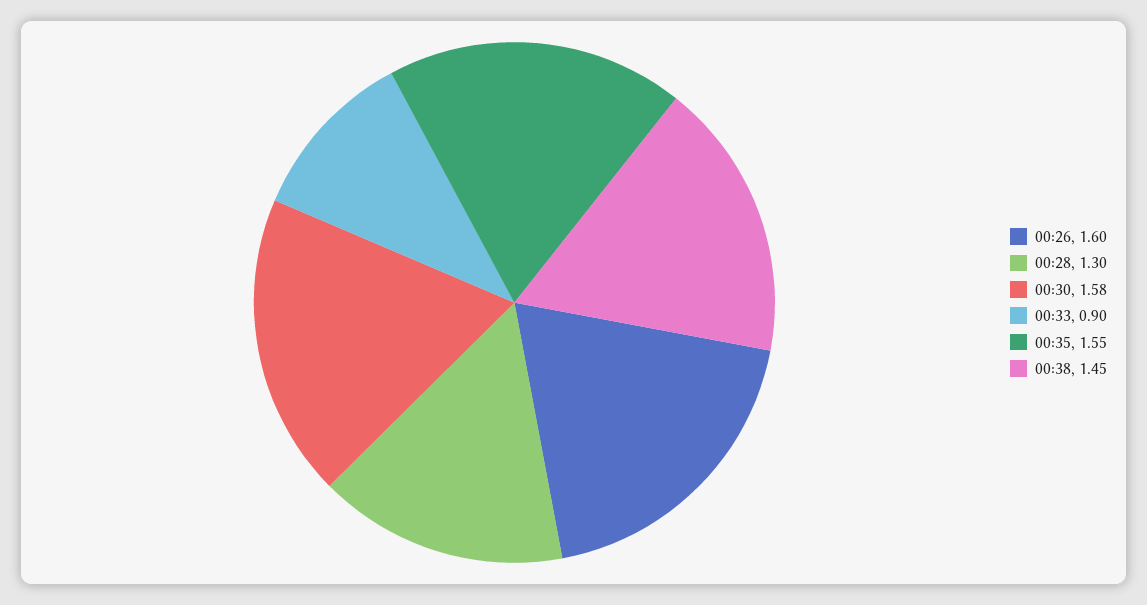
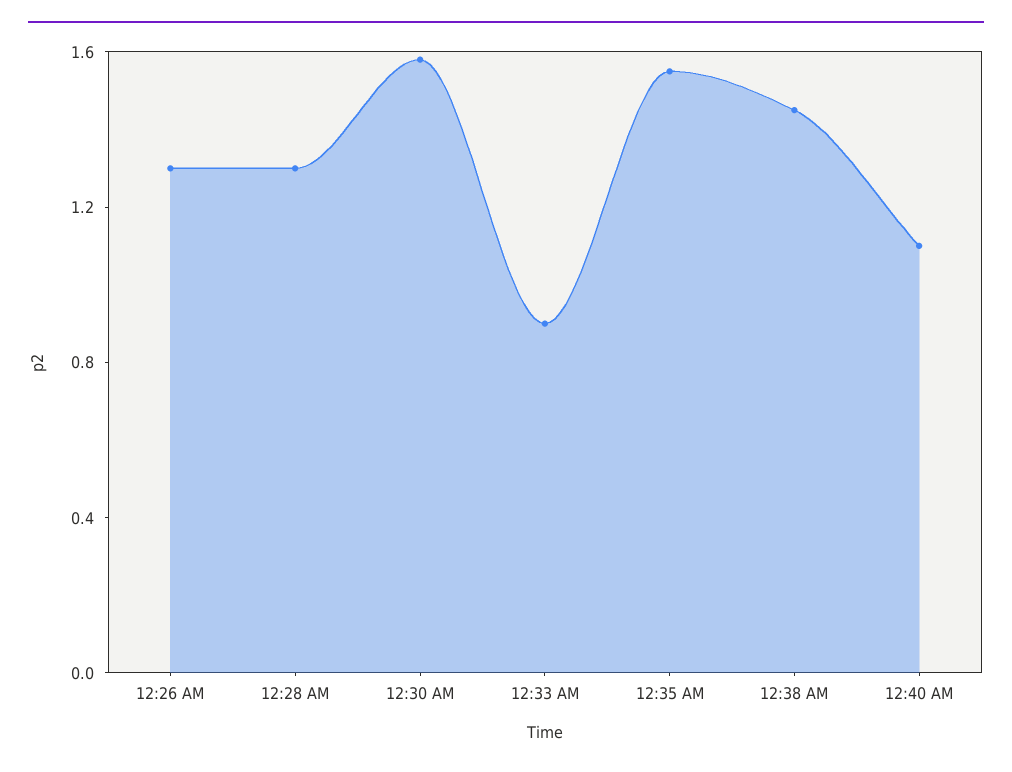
00:26: 1.6 -> 1.3
12:40 AM: none -> 1.1

